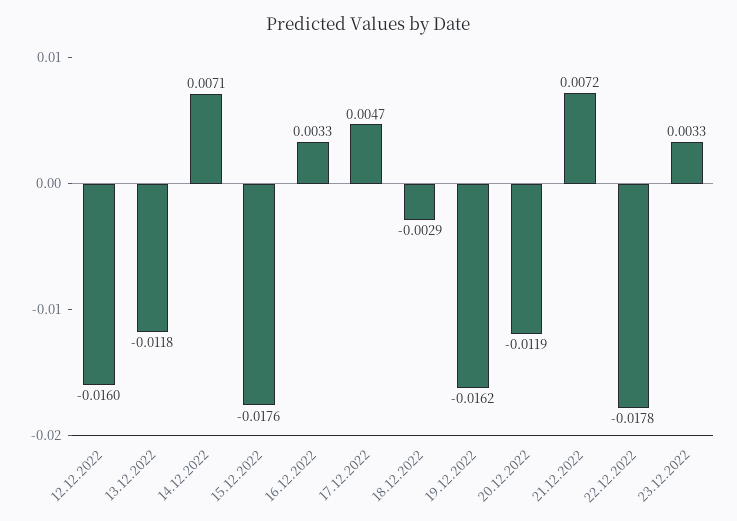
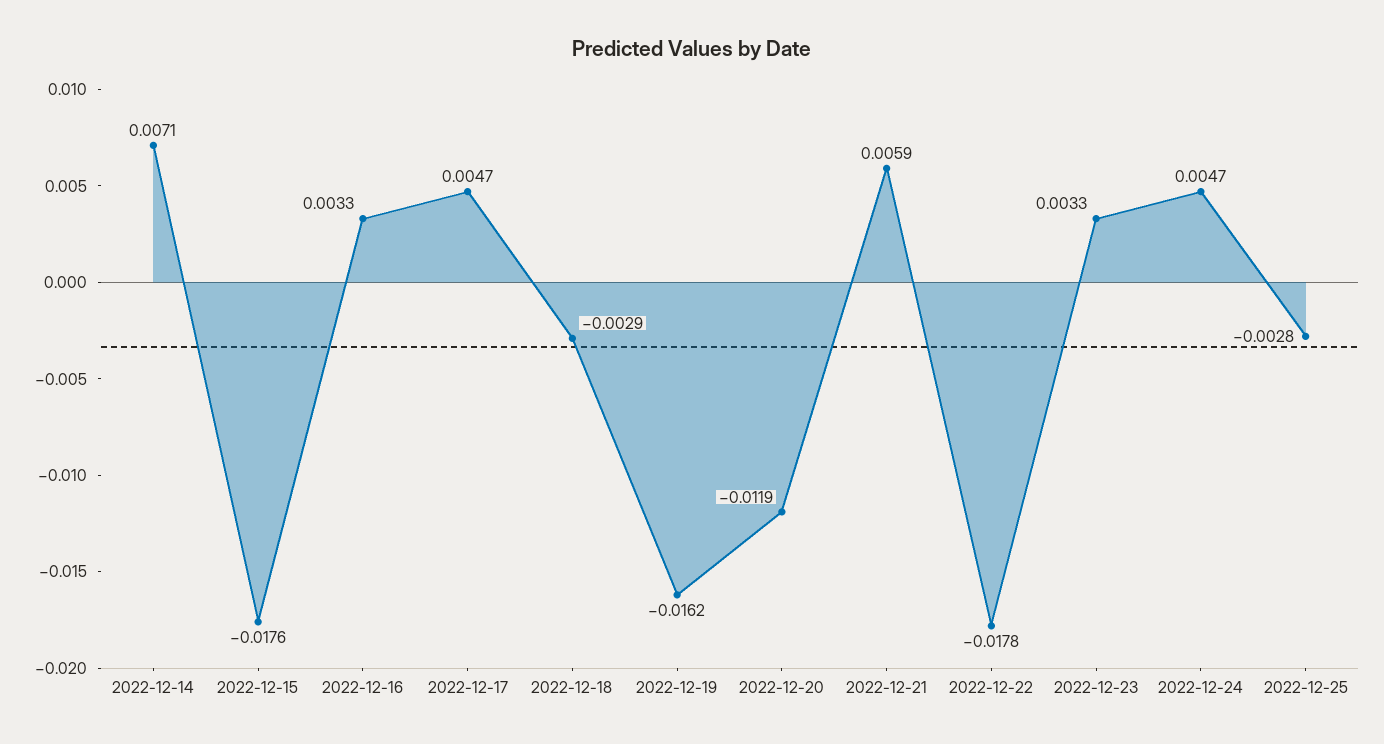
12.12.2022: -0.016 -> none
13.12.2022: -0.0118 -> none
21.12.2022: 0.0072 -> 0.0059
2022-12-24: none -> 0.0047
2022-12-25: none -> -0.0028

